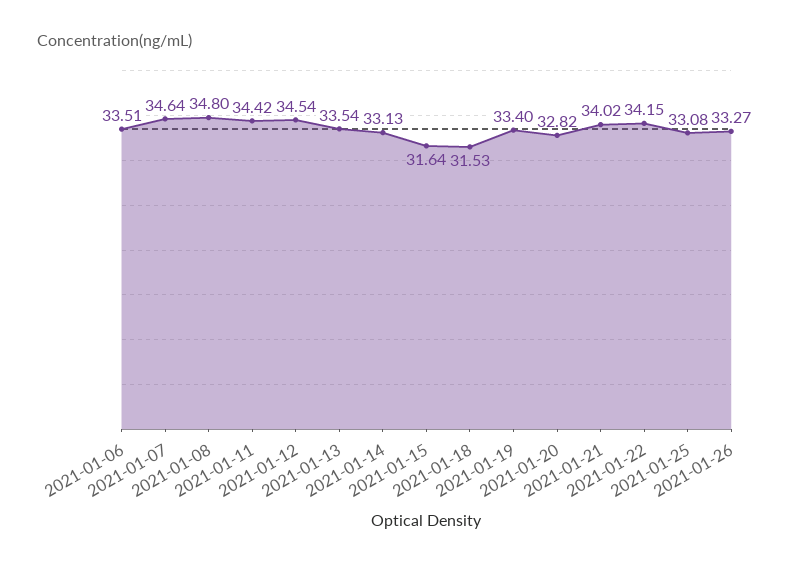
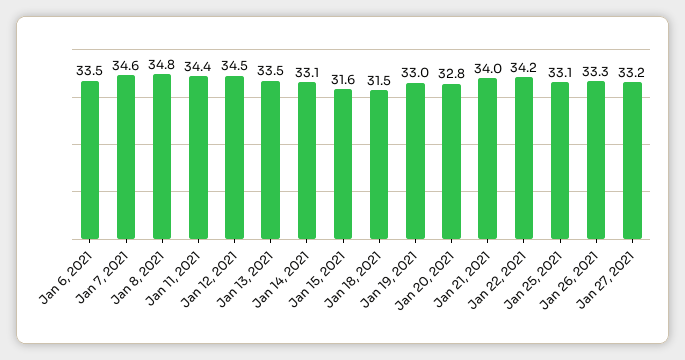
2021-01-19: 33.4 -> 33
Jan 27, 2021: none -> 33.2

